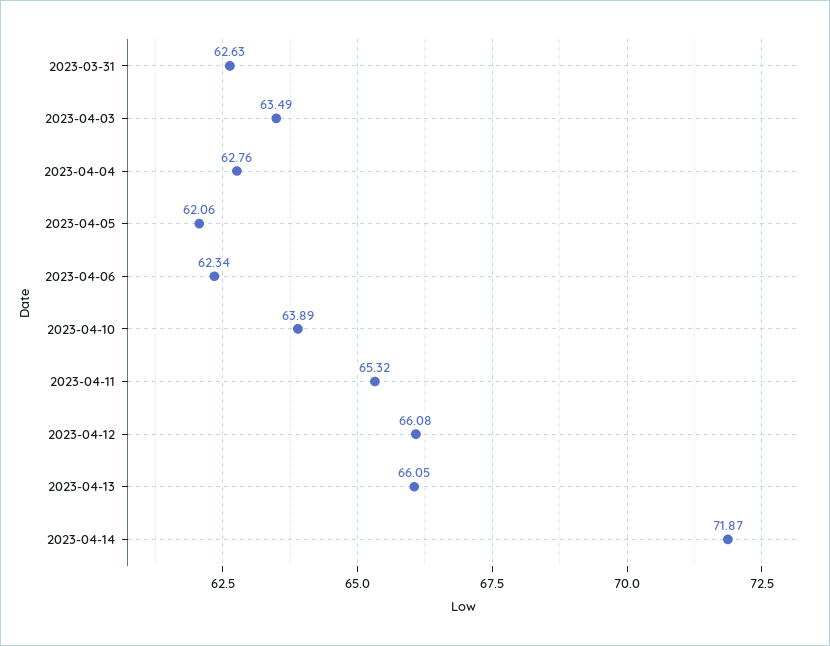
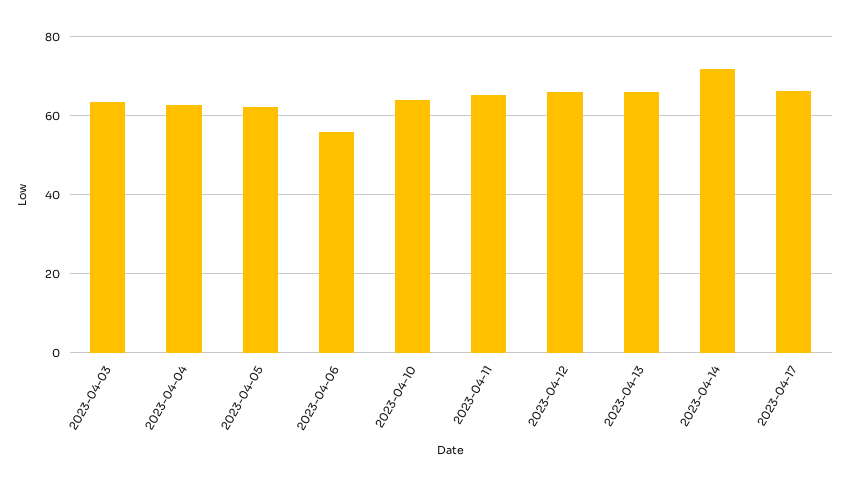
2023-03-31: 62.63 -> none
2023-04-06: 62.34 -> 56
2023-04-17: none -> 66

